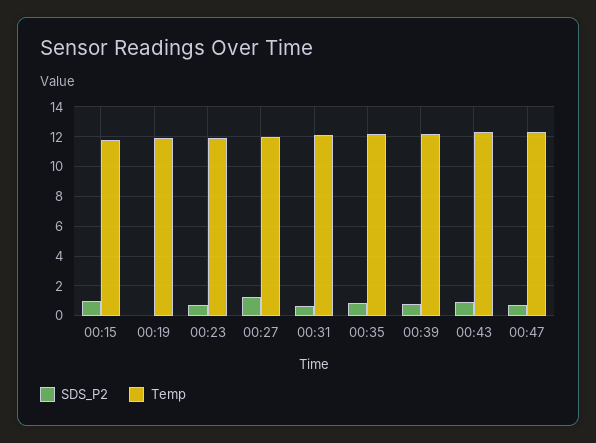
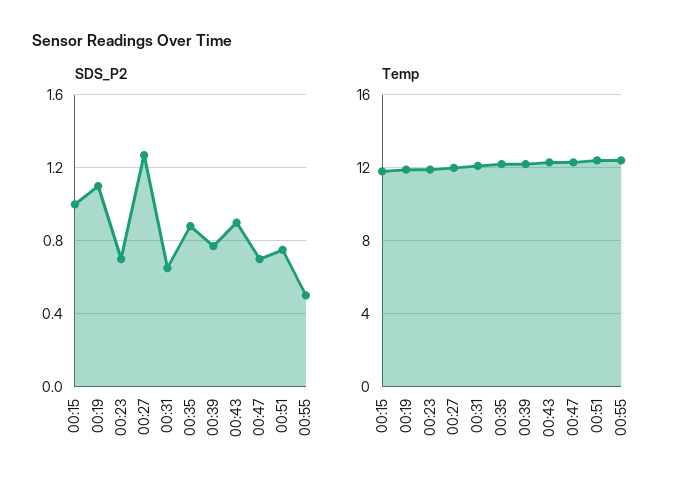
SDS_P2, 00:19: 0 -> 1.1
SDS_P2, 00:51: none -> 0.75
SDS_P2, 00:55: none -> 0.5
Temp, 00:51: none -> 12.5
Temp, 00:55: none -> 12.5

